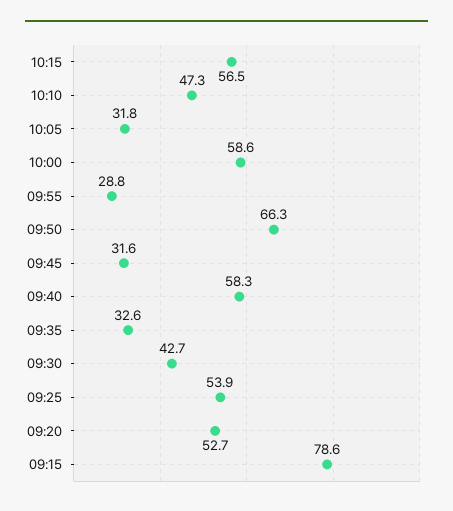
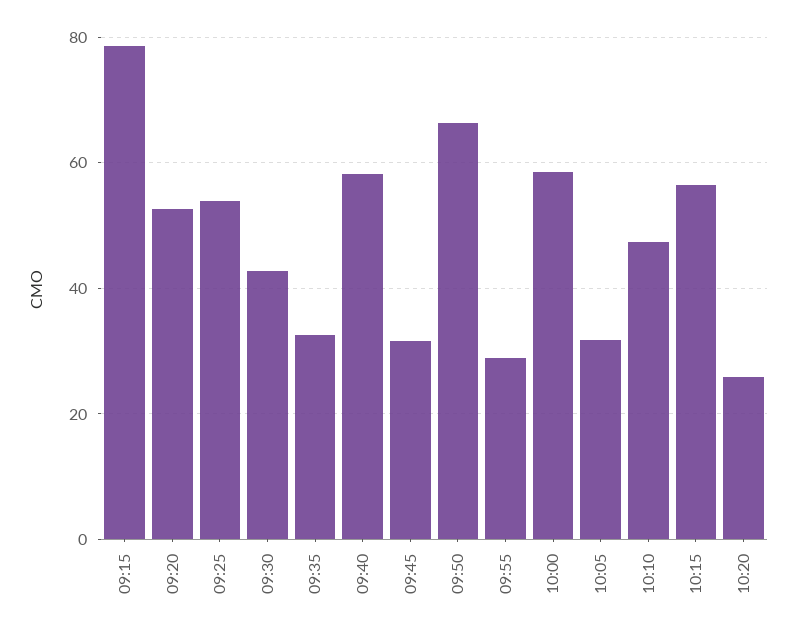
10:20: none -> 26

